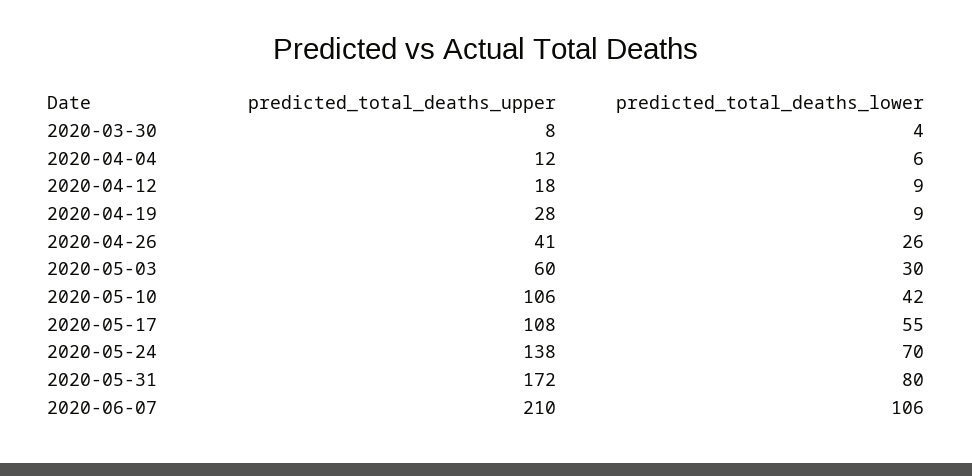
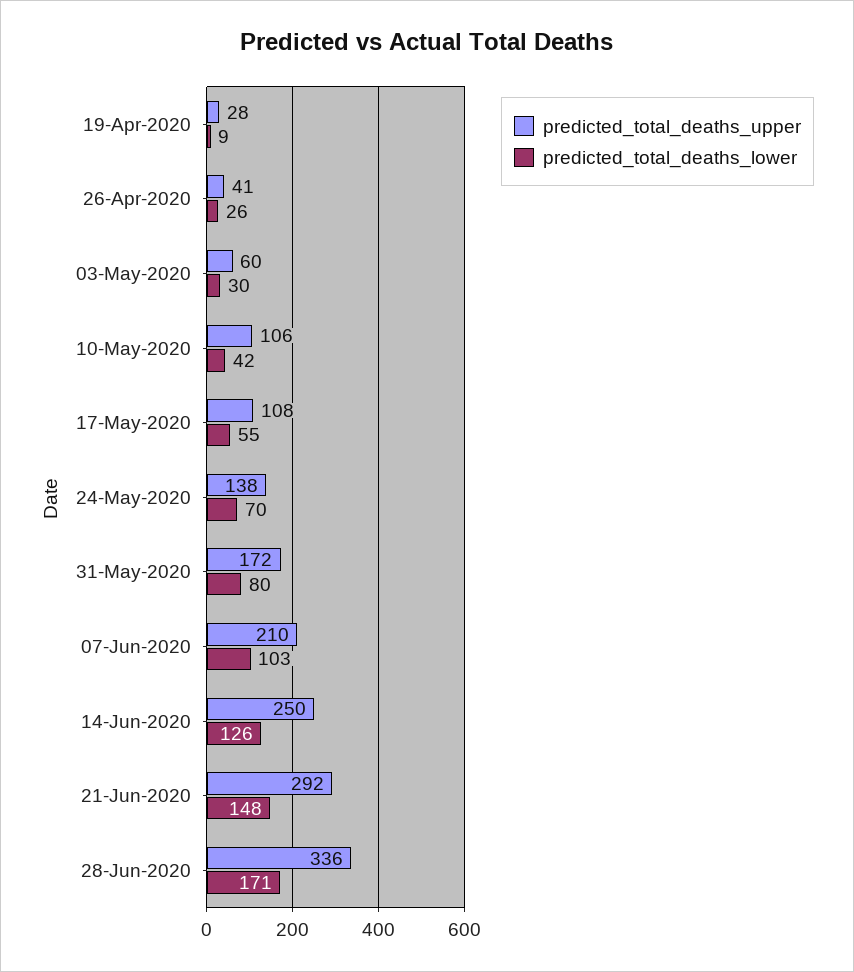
predicted_total_deaths_upper, 2020-03-30: 8 -> none
predicted_total_deaths_lower, 2020-03-30: 4 -> none
predicted_total_deaths_upper, 2020-04-04: 12 -> none
predicted_total_deaths_lower, 2020-04-04: 6 -> none
predicted_total_deaths_upper, 2020-04-12: 18 -> none
predicted_total_deaths_lower, 2020-04-12: 9 -> none
predicted_total_deaths_lower, 2020-06-07: 106 -> 103
predicted_total_deaths_upper, 14-Jun-2020: none -> 250
predicted_total_deaths_lower, 14-Jun-2020: none -> 126
predicted_total_deaths_upper, 21-Jun-2020: none -> 292
predicted_total_deaths_lower, 21-Jun-2020: none -> 148
predicted_total_deaths_upper, 28-Jun-2020: none -> 336
predicted_total_deaths_lower, 28-Jun-2020: none -> 171

